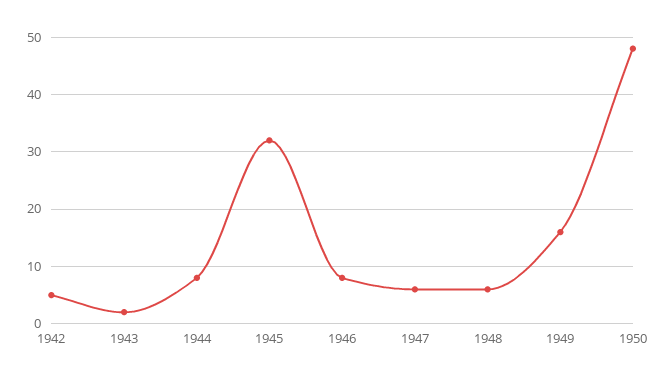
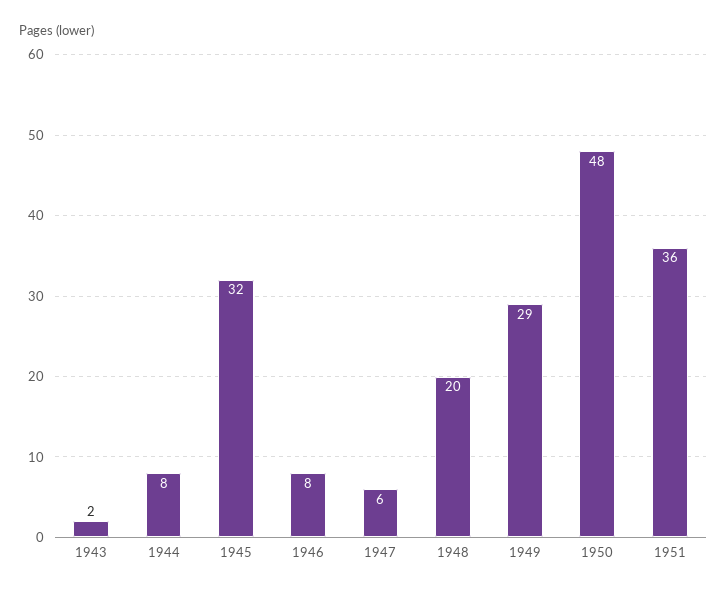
1942: 5 -> none
1948: 5 -> 20
1949: 15 -> 29
1951: none -> 36

